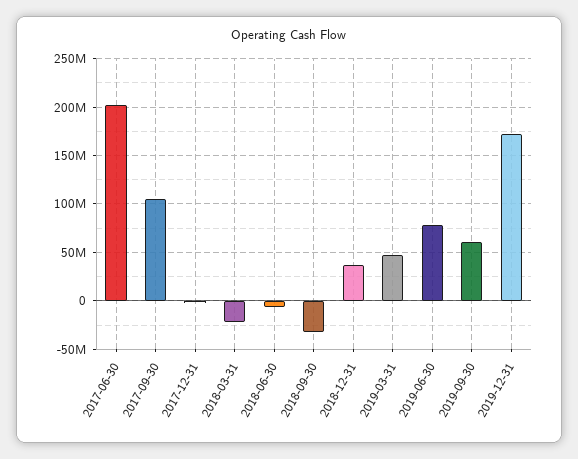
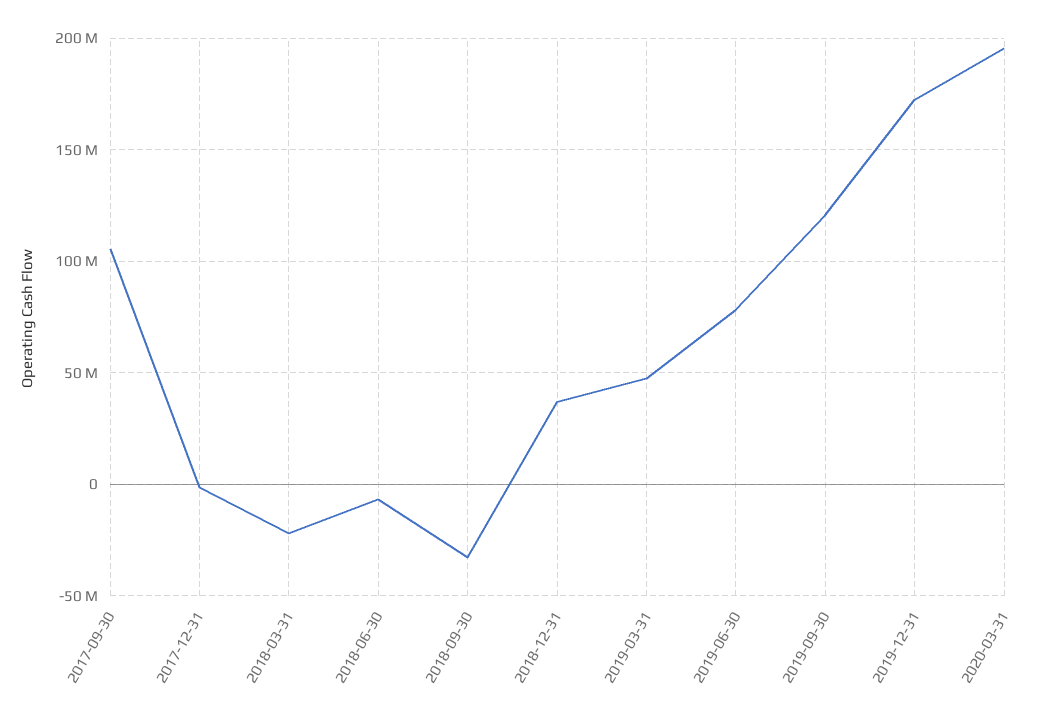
2017-06-30: 200000000 -> none
2019-09-30: 60000000 -> 120000000
2020-03-31: none -> 195000000

